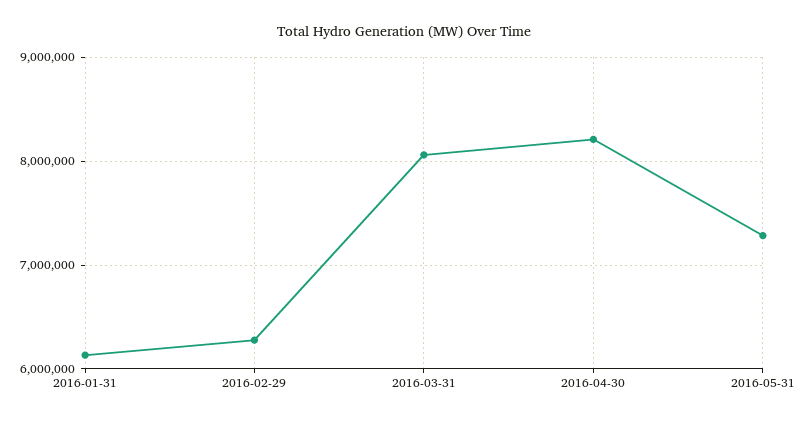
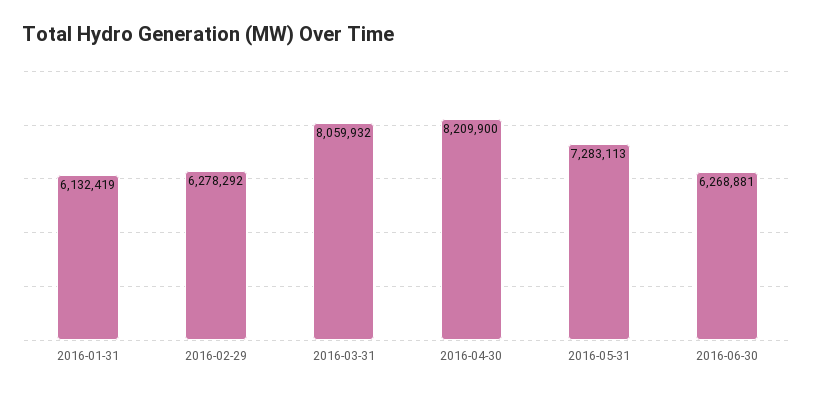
2016-06-30: none -> 6268881

